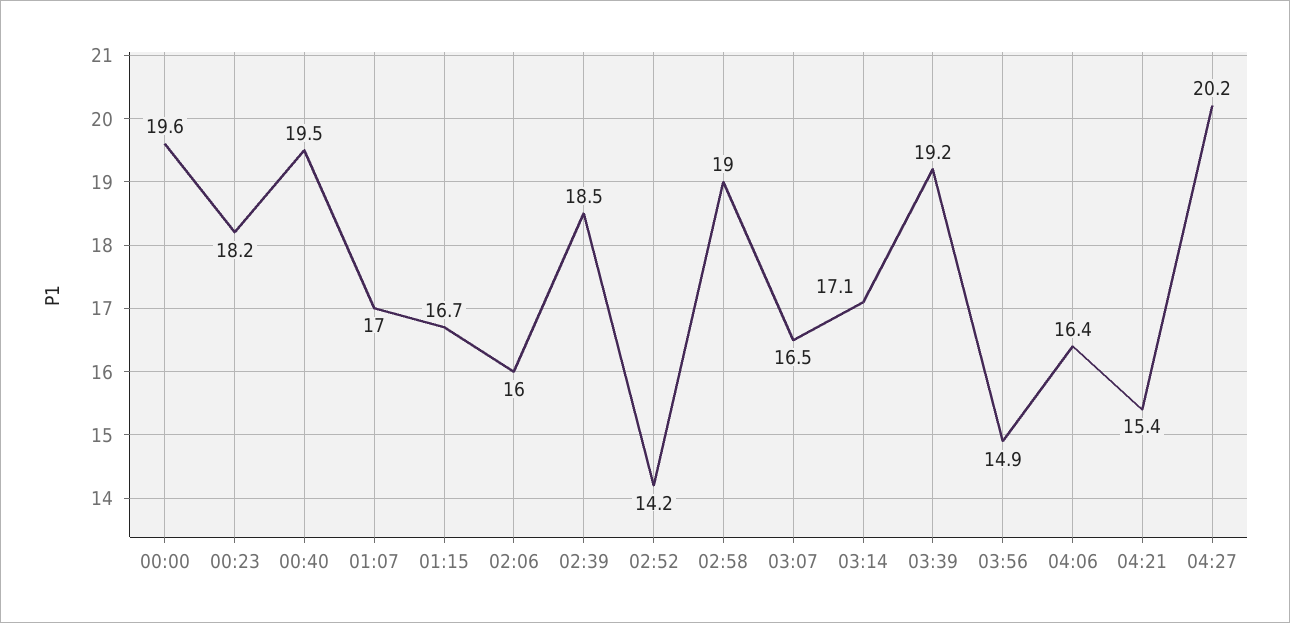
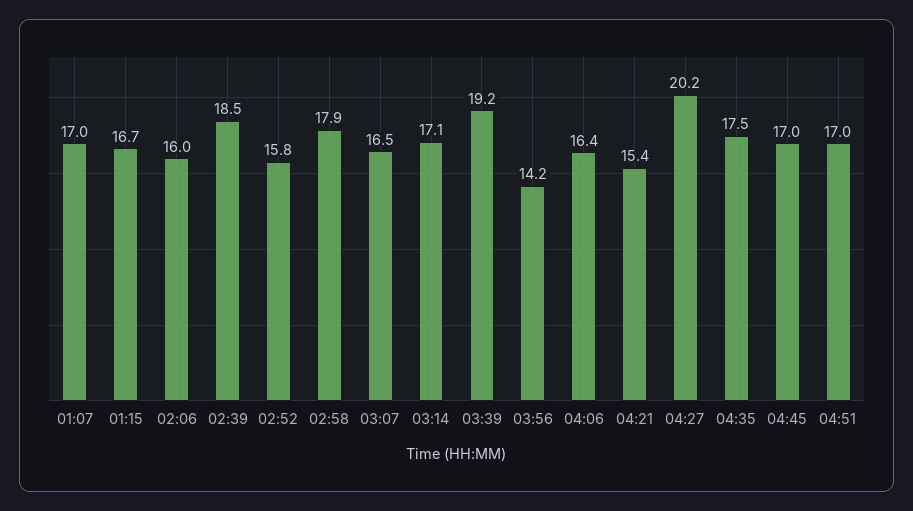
00:00: 19.6 -> none
00:23: 18.2 -> none
00:40: 19.5 -> none
02:52: 14.2 -> 15.8
02:58: 19 -> 17.9
03:56: 14.9 -> 14.2
04:35: none -> 17.5
04:45: none -> 17
04:51: none -> 17

